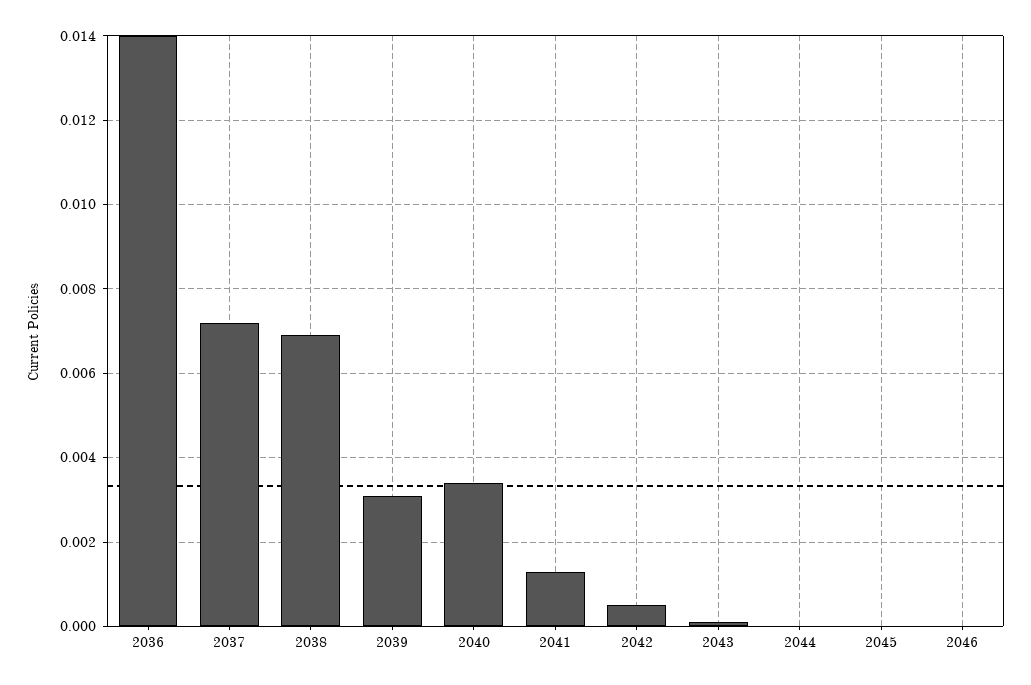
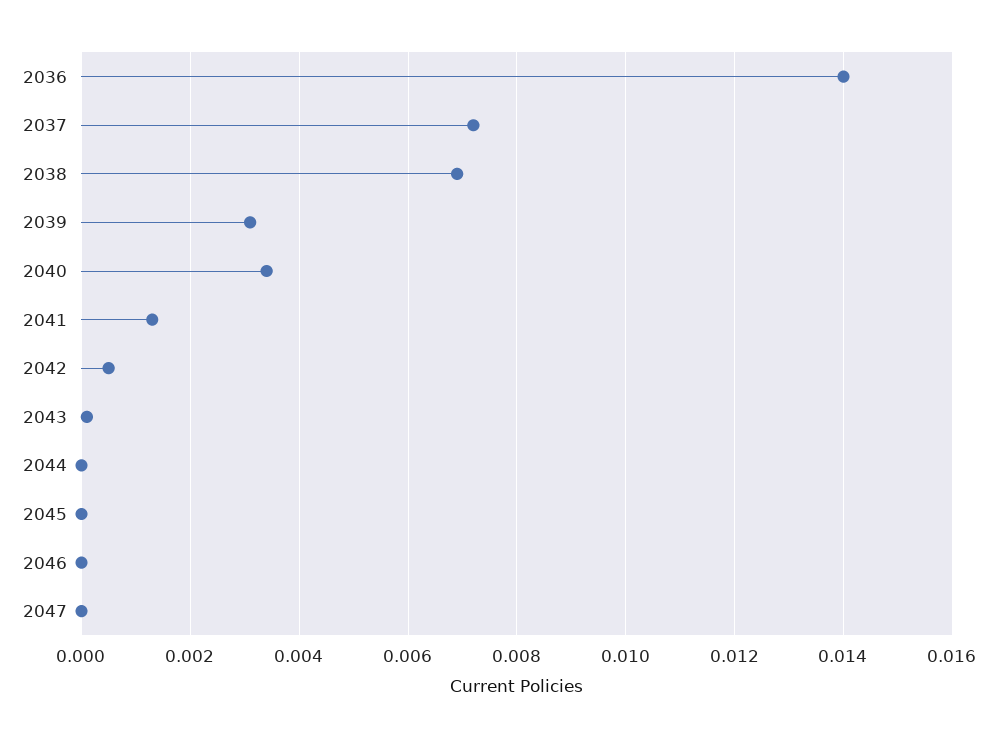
2047: none -> 0

